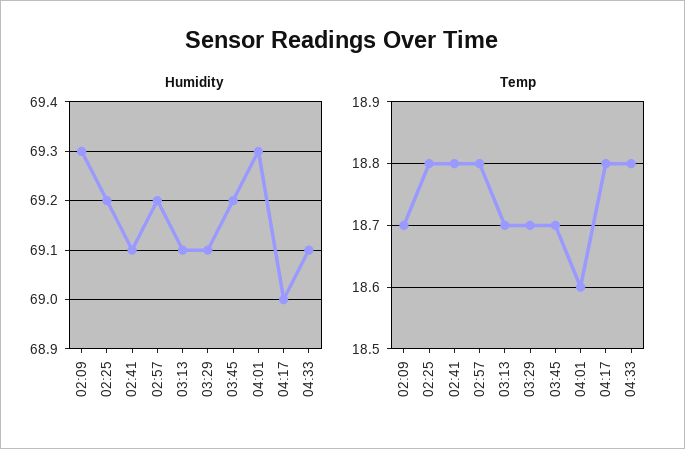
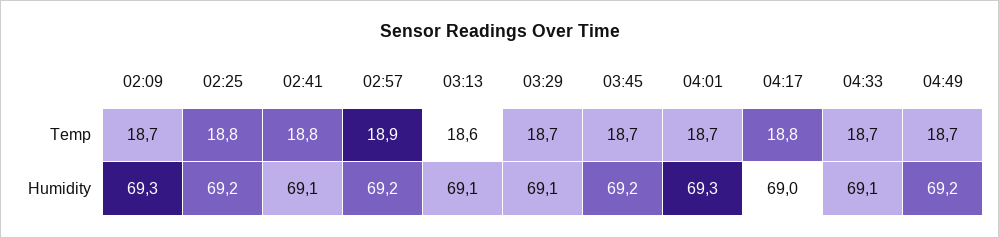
Temp, 02:57: 18.8 -> 18.9
Temp, 03:13: 18.7 -> 18.6
Temp, 04:01: 18.6 -> 18.7
Temp, 04:33: 18.8 -> 18.7
Temp, 04:49: none -> 18.7
Humidity, 04:49: none -> 69.2

